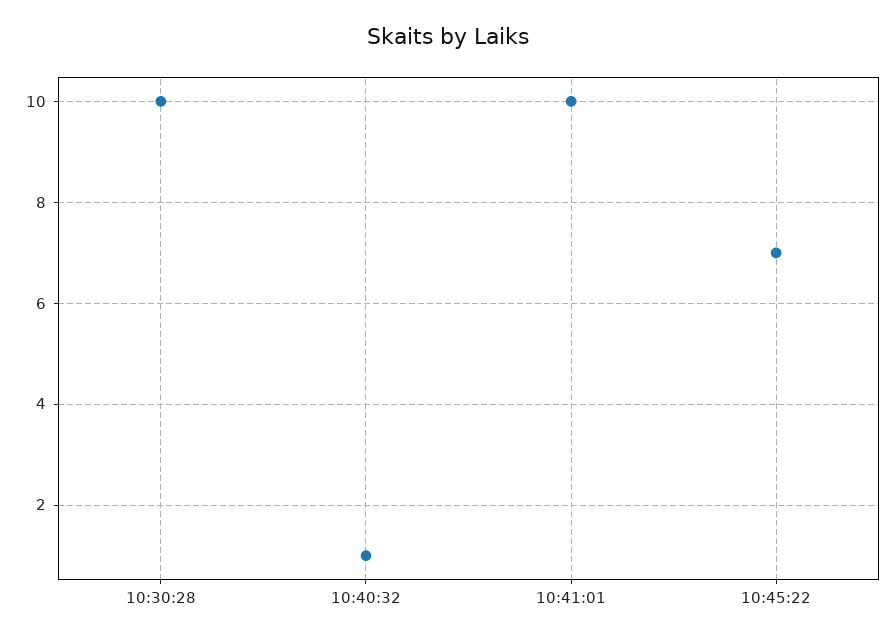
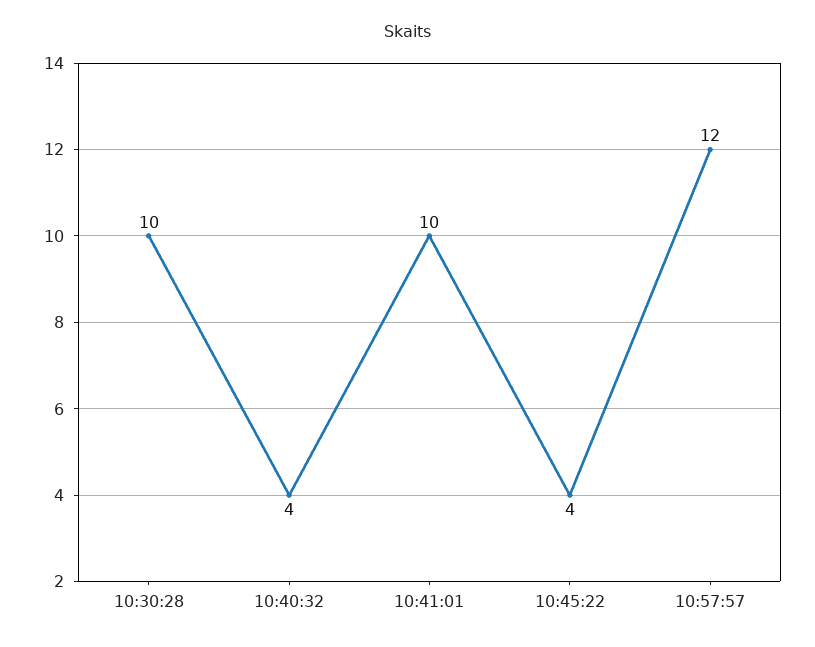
10:40:32: 1 -> 4
10:45:22: 7 -> 4
10:57:57: none -> 12

